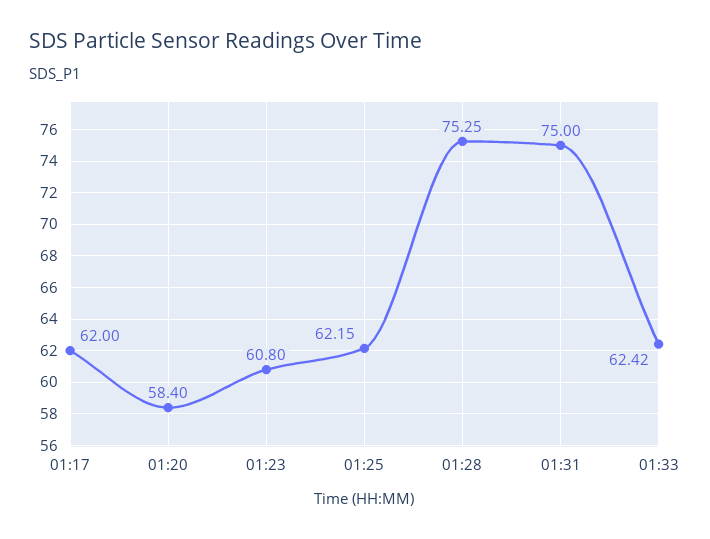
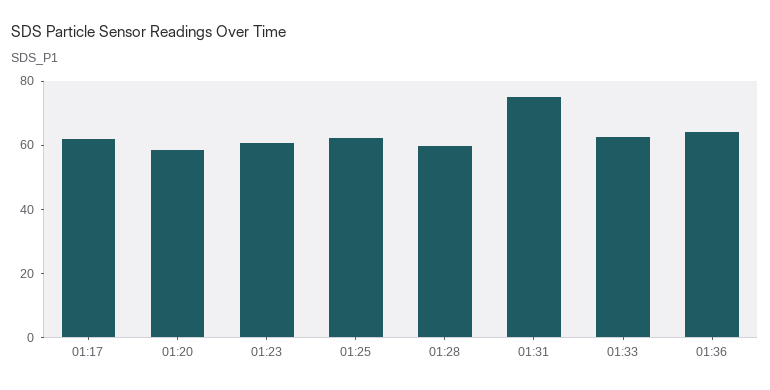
01:28: 75.25 -> 60
01:36: none -> 65

